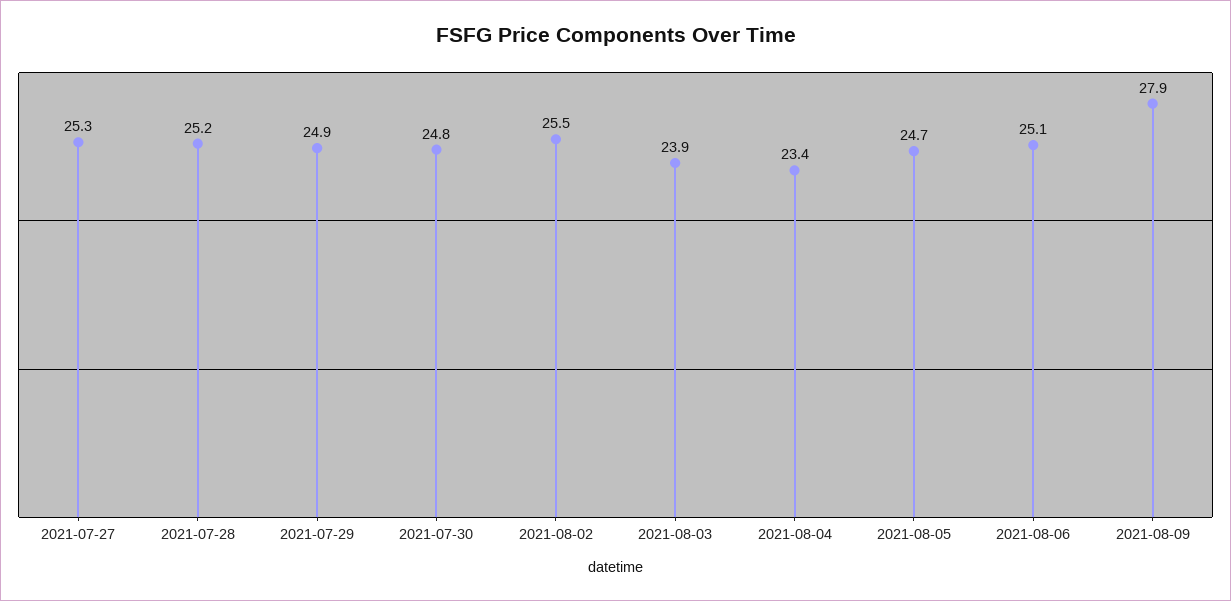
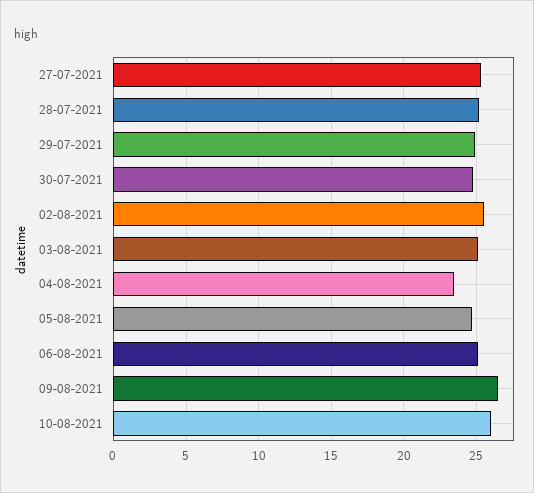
2021-08-03: 23.9 -> 25
2021-08-09: 27.9 -> 26.5
10-08-2021: none -> 26

